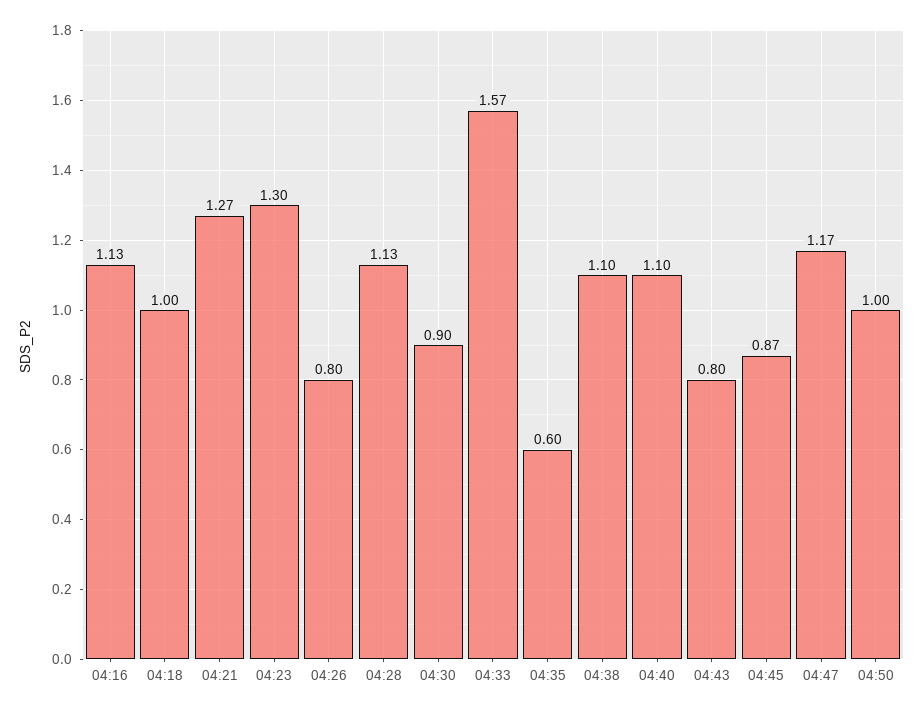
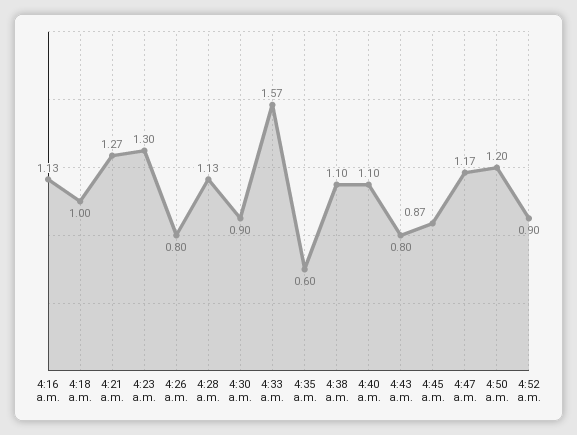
04:50: 1 -> 1.2
4:52 a.m.: none -> 0.9

